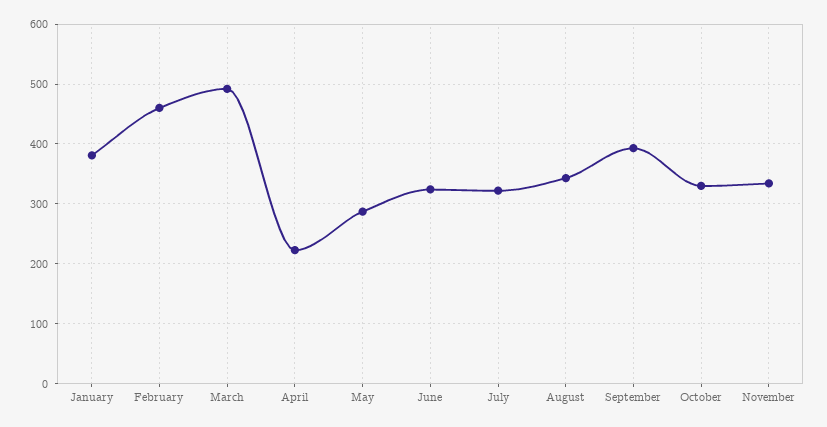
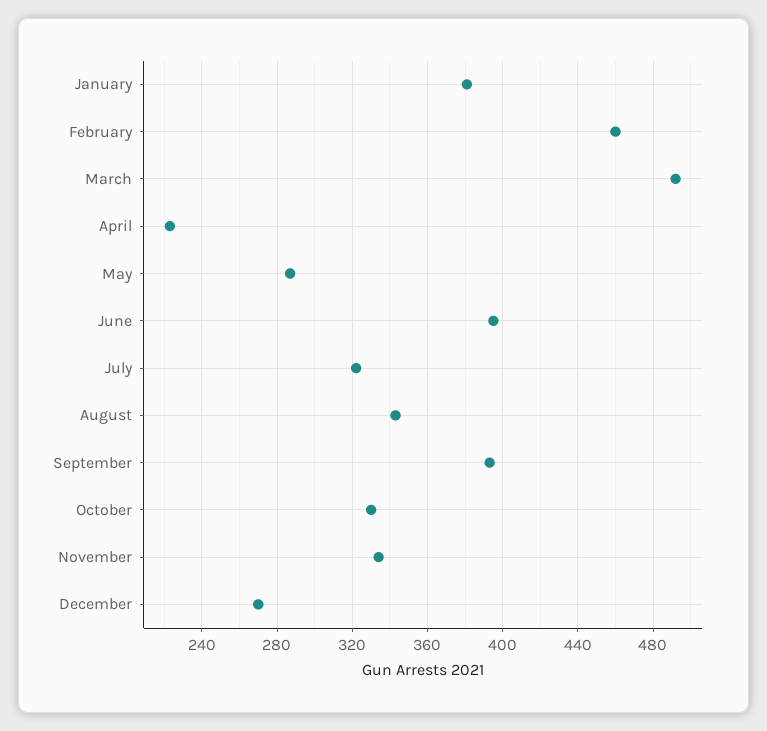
June: 320 -> 395
December: none -> 270

